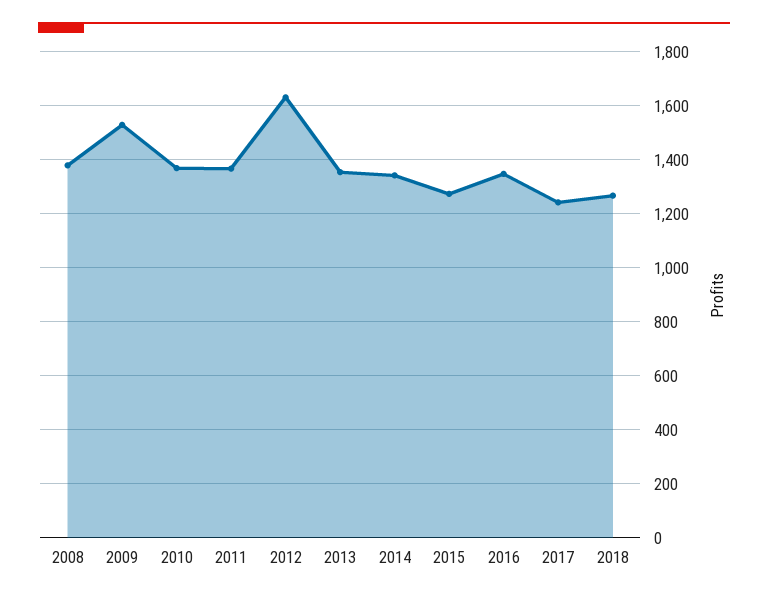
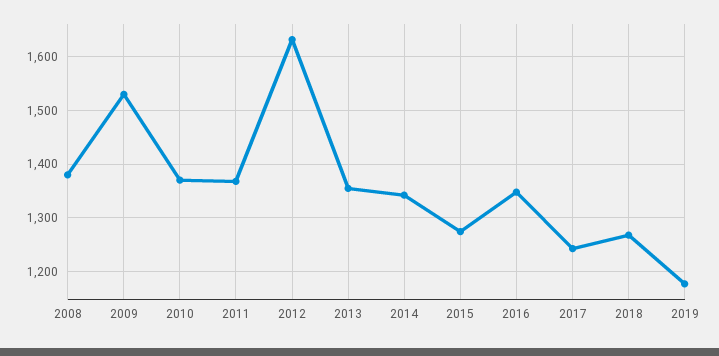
2019: none -> 1180

